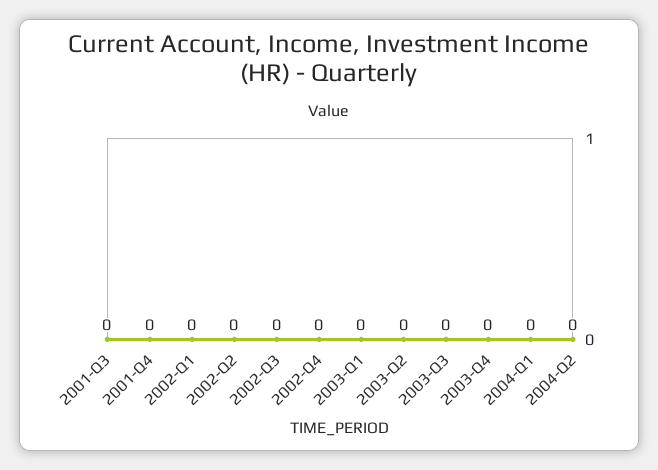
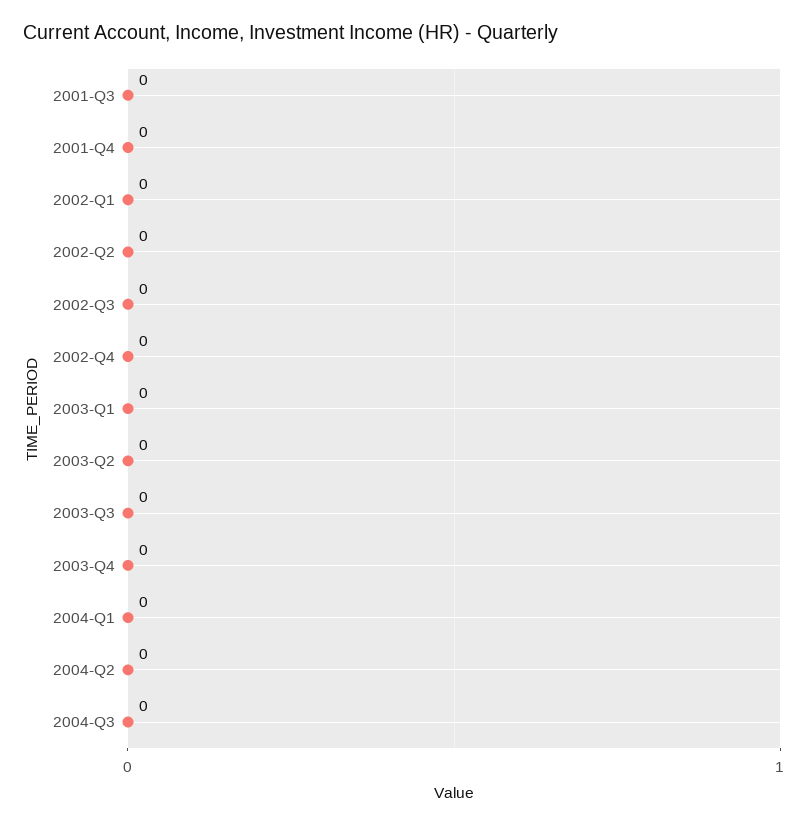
2004-Q3: none -> 0

